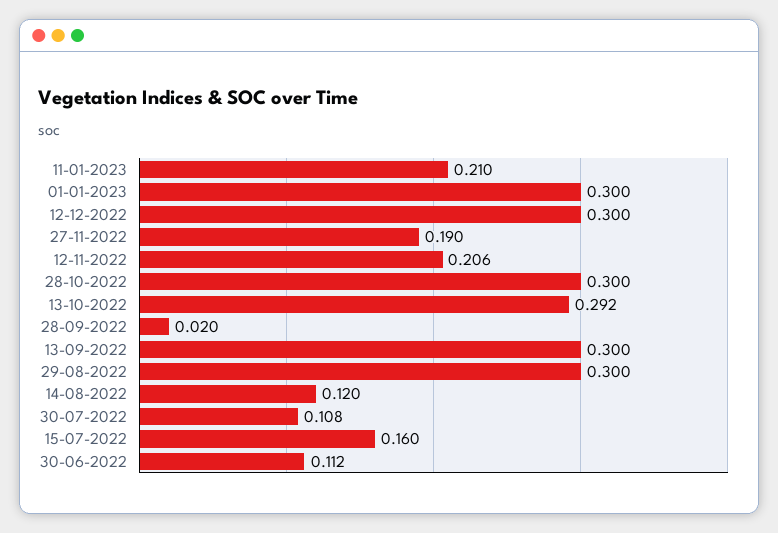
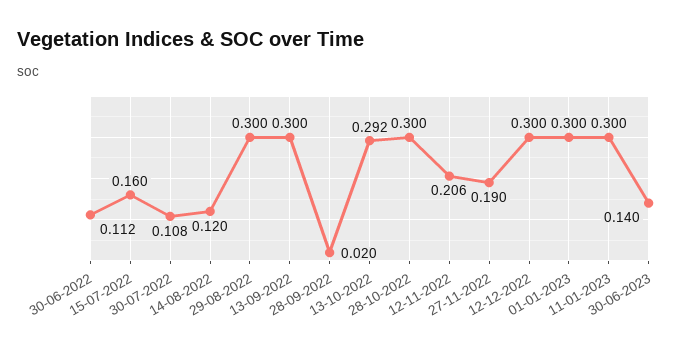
11-01-2023: 0.21 -> 0.3
30-06-2023: none -> 0.14

